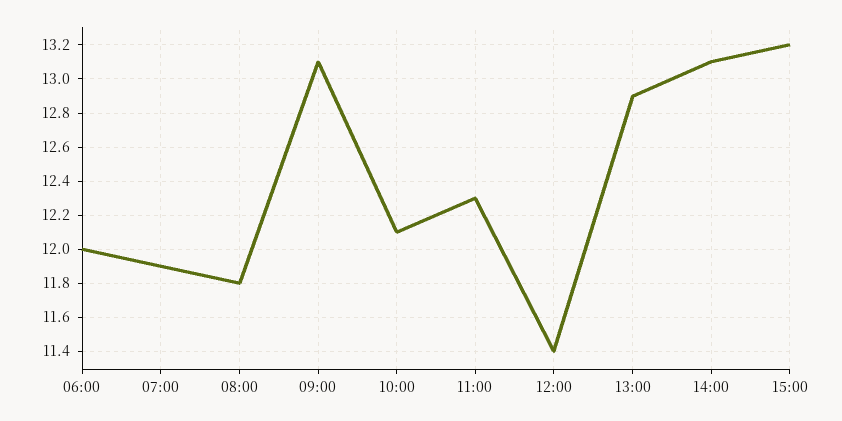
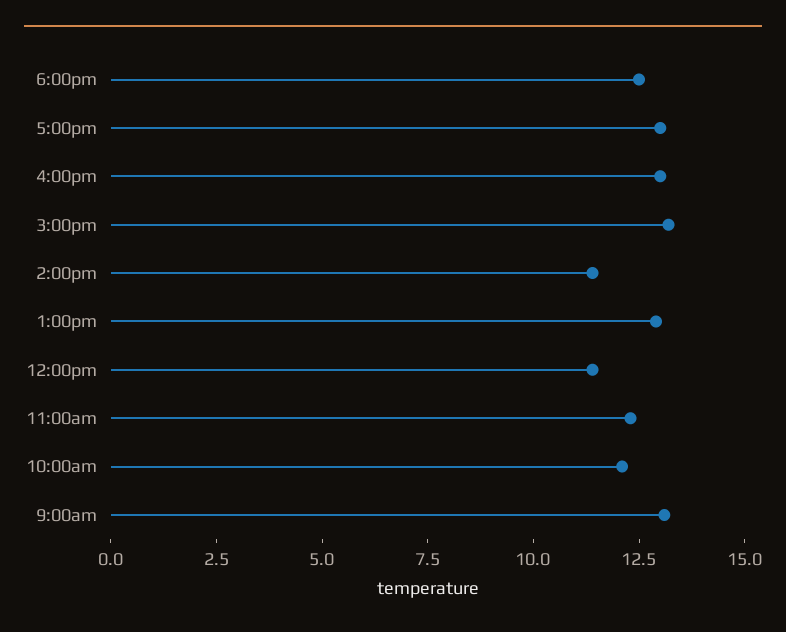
06:00: 12 -> none
07:00: 11.9 -> none
08:00: 11.8 -> none
14:00: 13.1 -> 11.5
6:00pm: none -> 12.5
5:00pm: none -> 13
4:00pm: none -> 13

